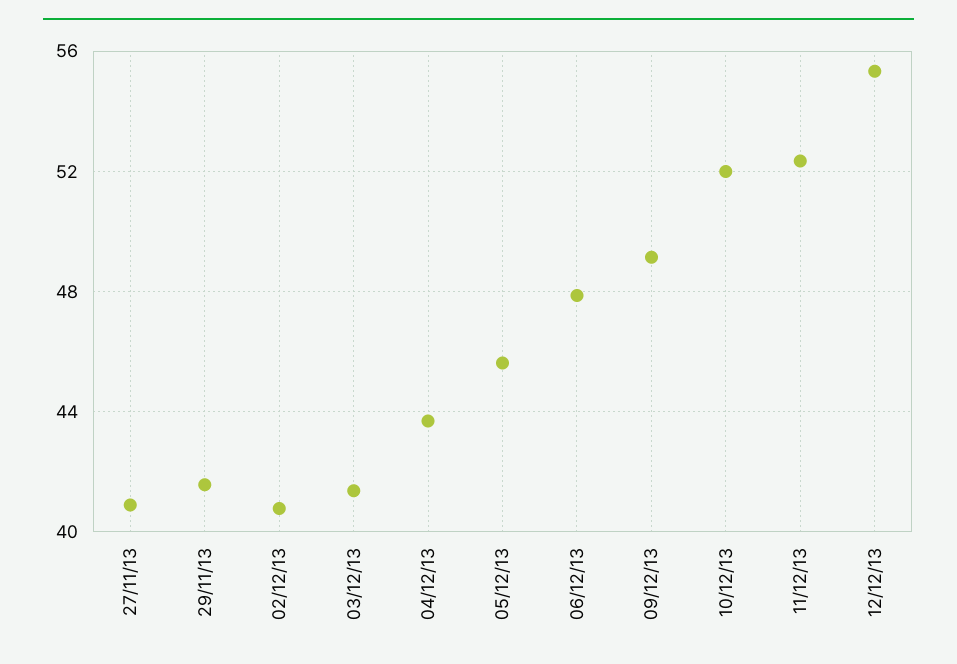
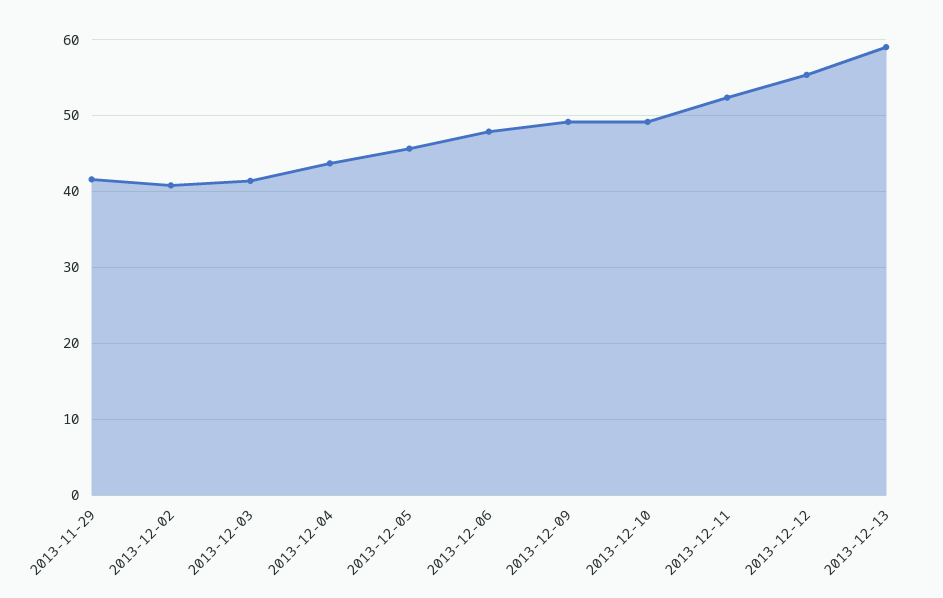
27/11/13: 41 -> none
10/12/13: 52 -> 49
2013-12-13: none -> 59

